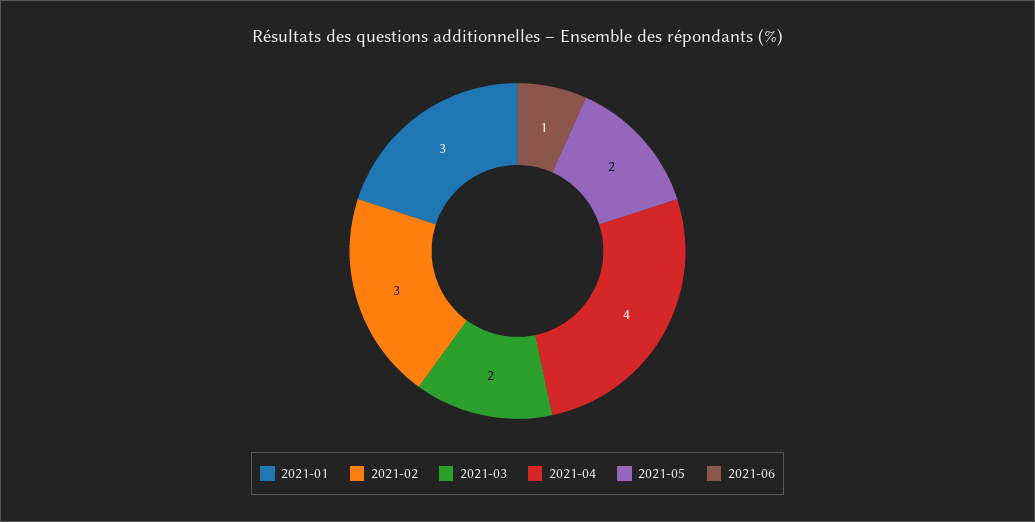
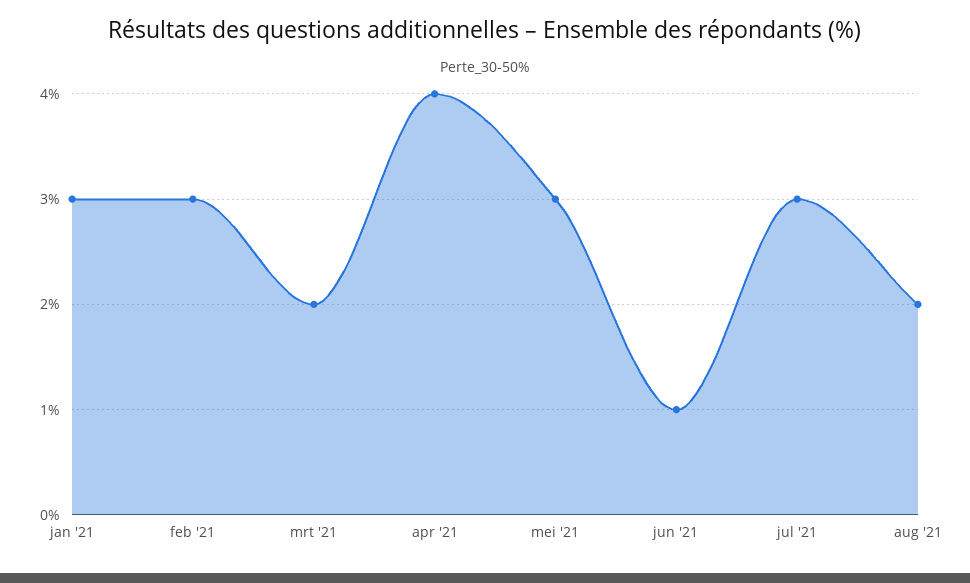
2021-05: 2 -> 3
jul '21: none -> 3
aug '21: none -> 2

